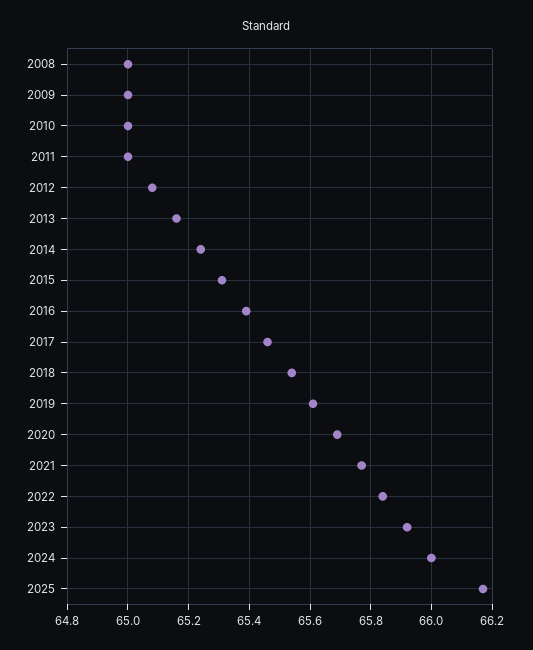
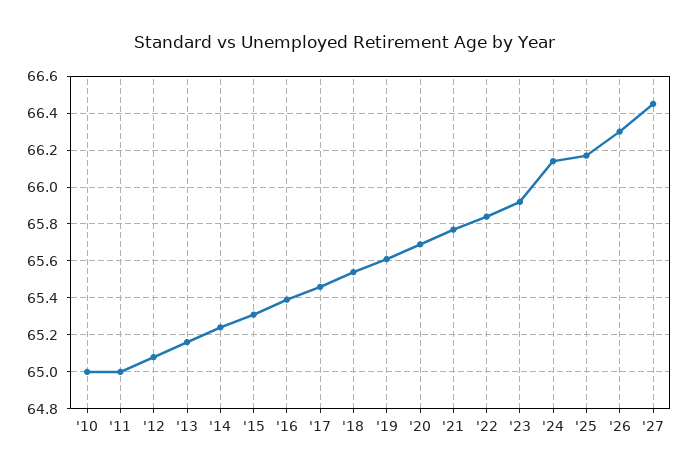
2008: 65 -> none
2009: 65 -> none
2024: 66 -> 66.15
'26: none -> 66.3
'27: none -> 66.45

